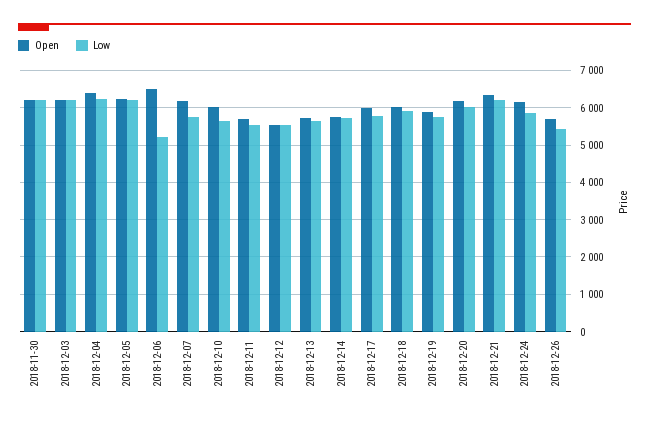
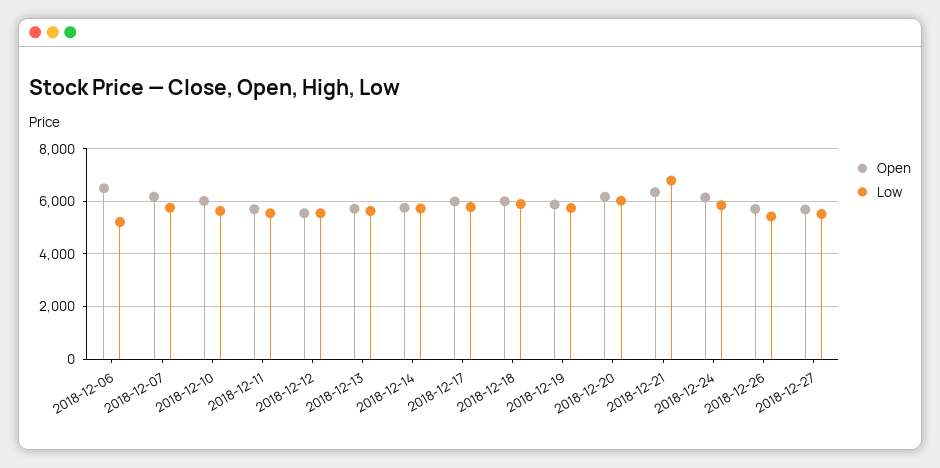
Open, 2018-11-30: 6200 -> none
Low, 2018-11-30: 6200 -> none
Open, 2018-12-03: 6200 -> none
Low, 2018-12-03: 6200 -> none
Open, 2018-12-04: 6400 -> none
Low, 2018-12-04: 6200 -> none
Open, 2018-12-05: 6200 -> none
Low, 2018-12-05: 6200 -> none
Low, 2018-12-21: 6200 -> 6750
Open, 2018-12-27: none -> 5750
Low, 2018-12-27: none -> 5500

